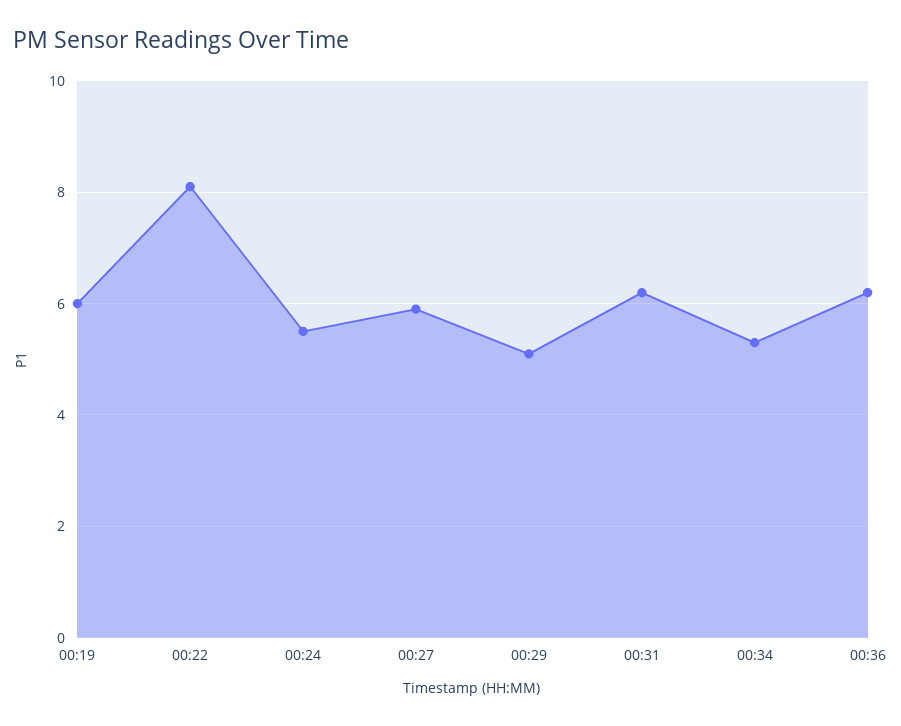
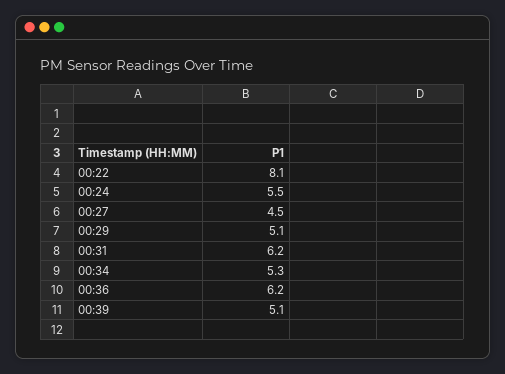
00:19: 6 -> none
00:27: 6 -> 4.5
00:39: none -> 5.1

